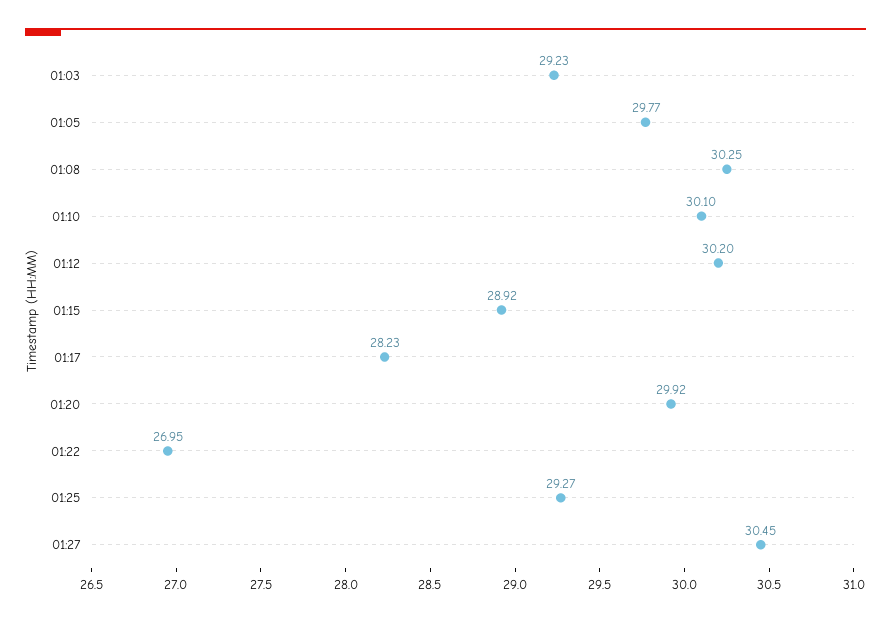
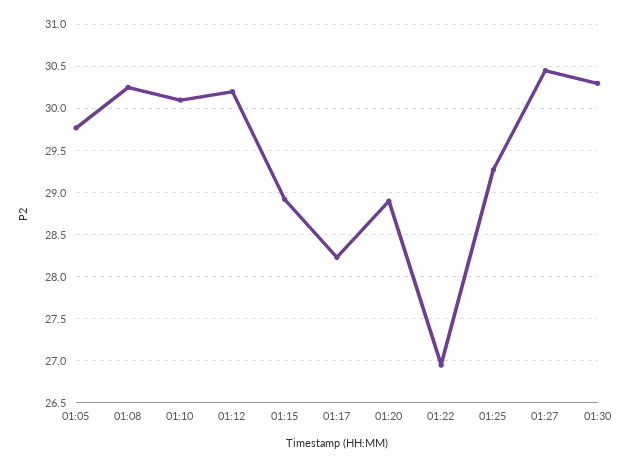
01:03: 29.23 -> none
01:20: 29.92 -> 28.9
01:30: none -> 30.3

